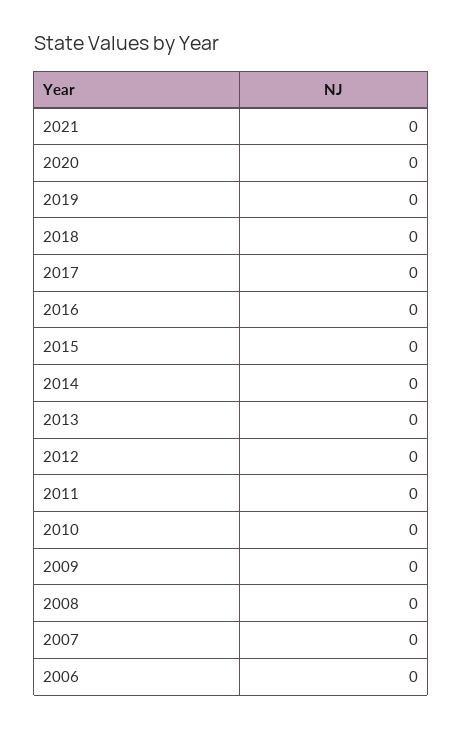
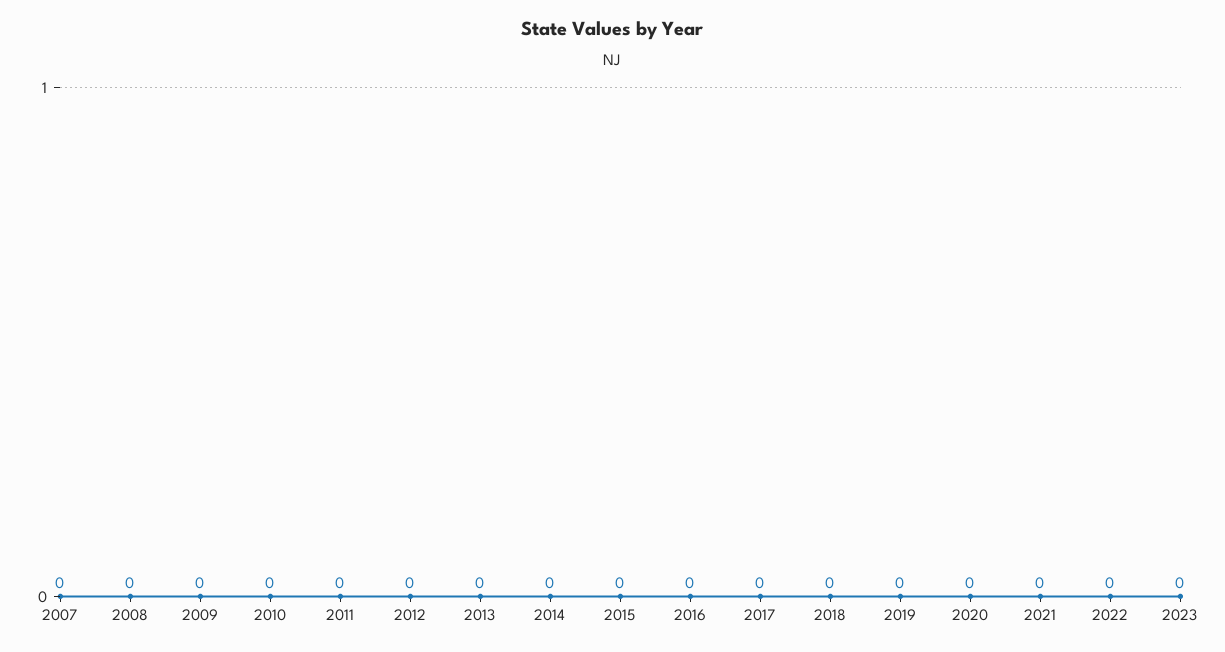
2006: 0 -> none
2022: none -> 0
2023: none -> 0

